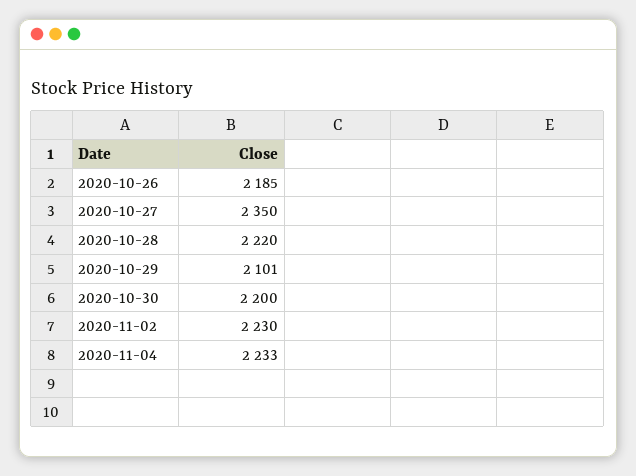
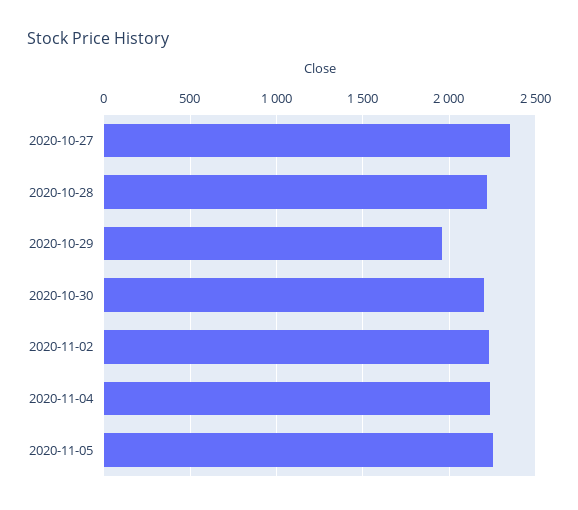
2020-10-26: 2185 -> none
2020-10-29: 2101 -> 1950
2020-11-05: none -> 2250

